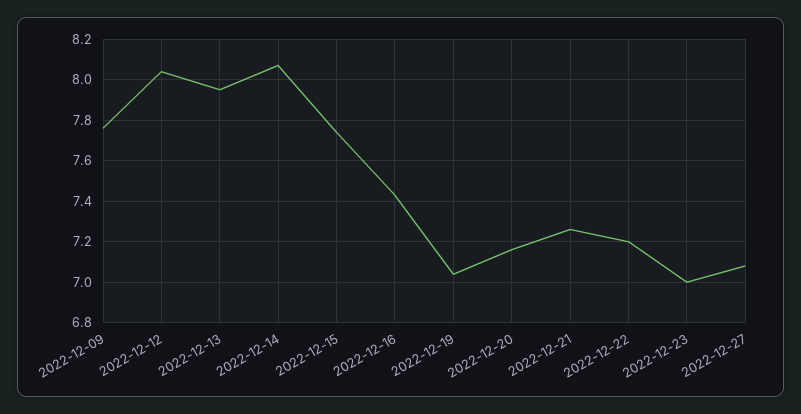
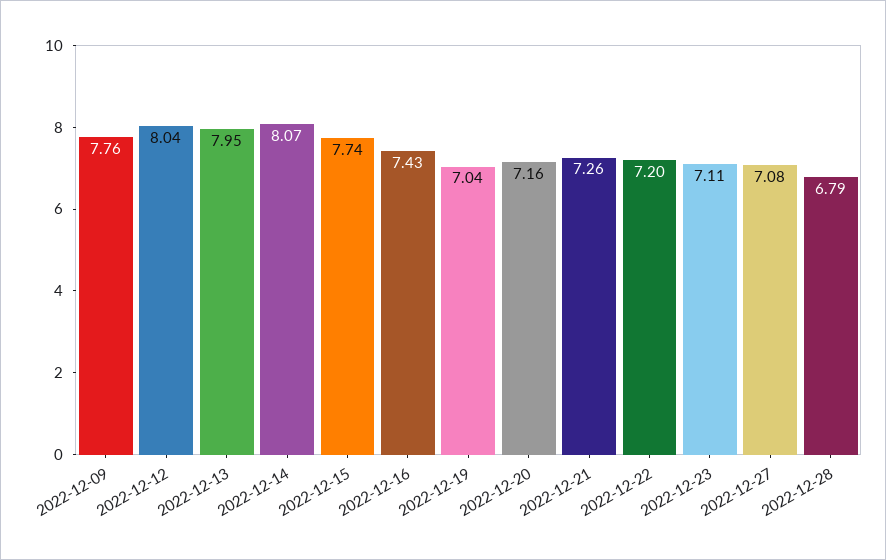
2022-12-23: 7 -> 7.11
2022-12-28: none -> 6.79

